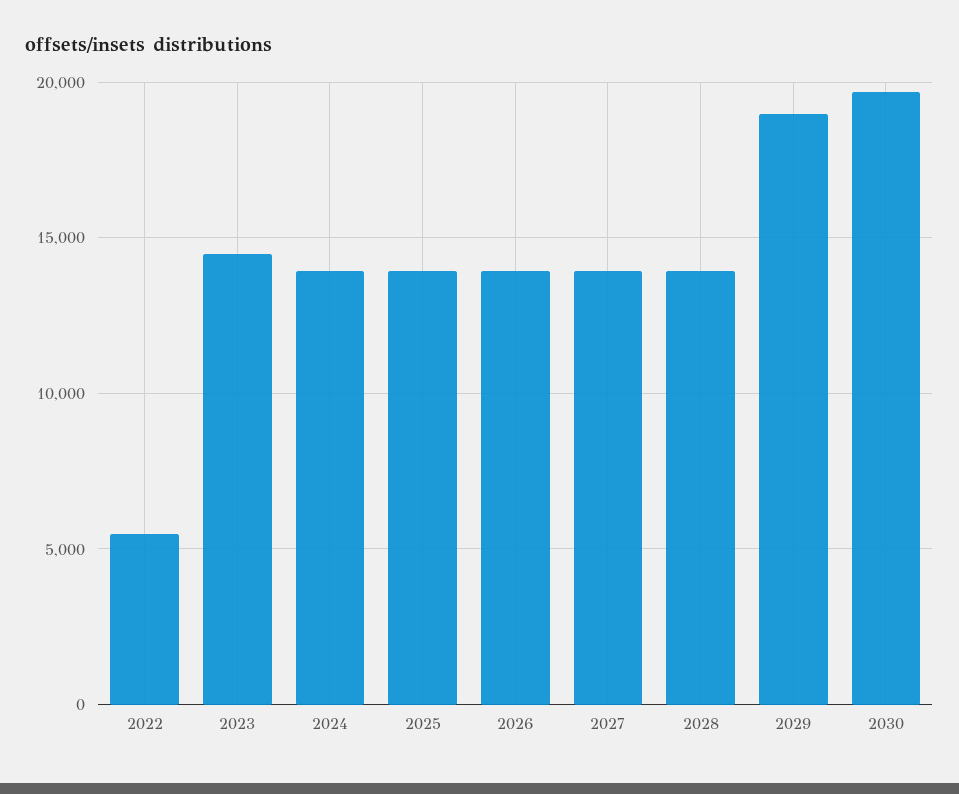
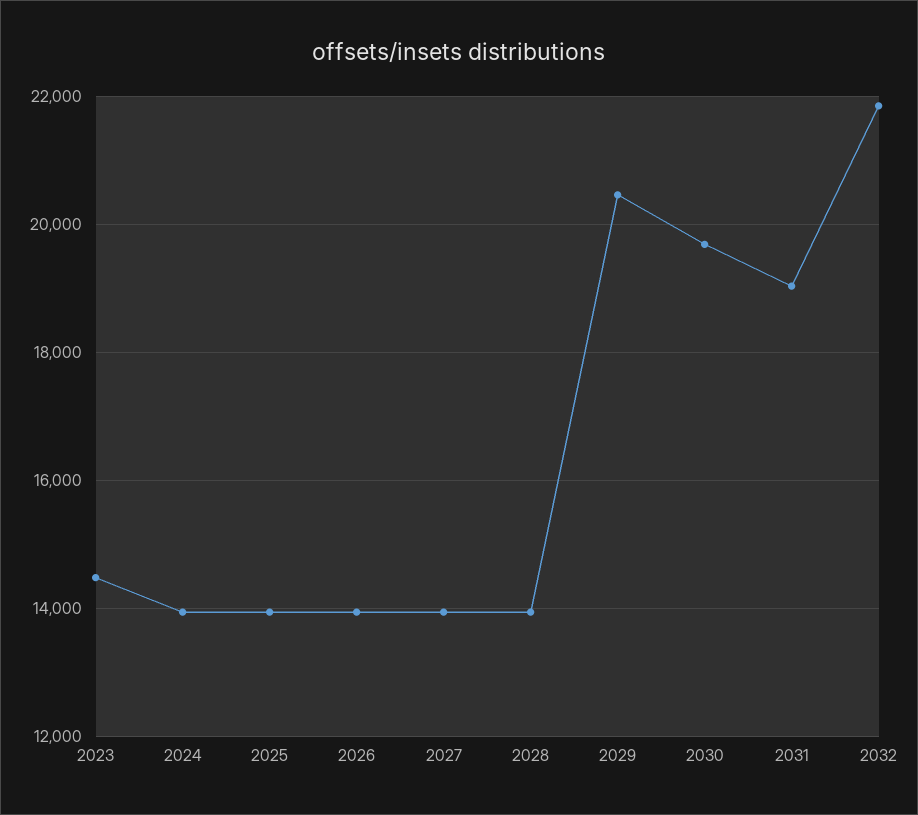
2022: 5500 -> none
2029: 19000 -> 20400
2031: none -> 19000
2032: none -> 21800

